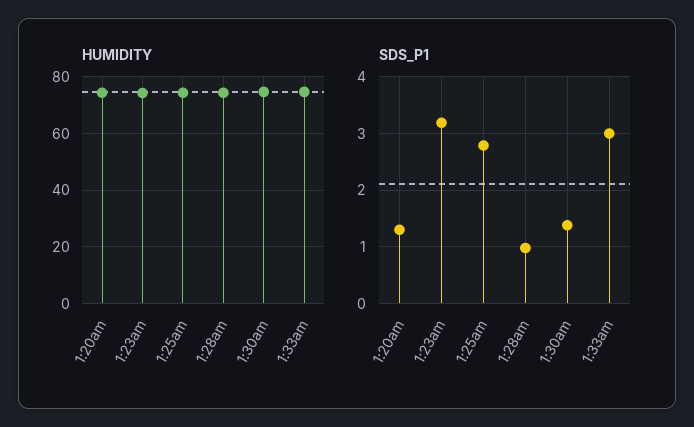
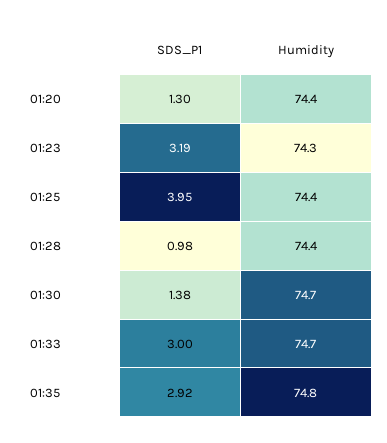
SDS_P1, 1:25am: 2.8 -> 3.95
SDS_P1, 01:35: none -> 2.92
HUMIDITY, 01:35: none -> 74.8

